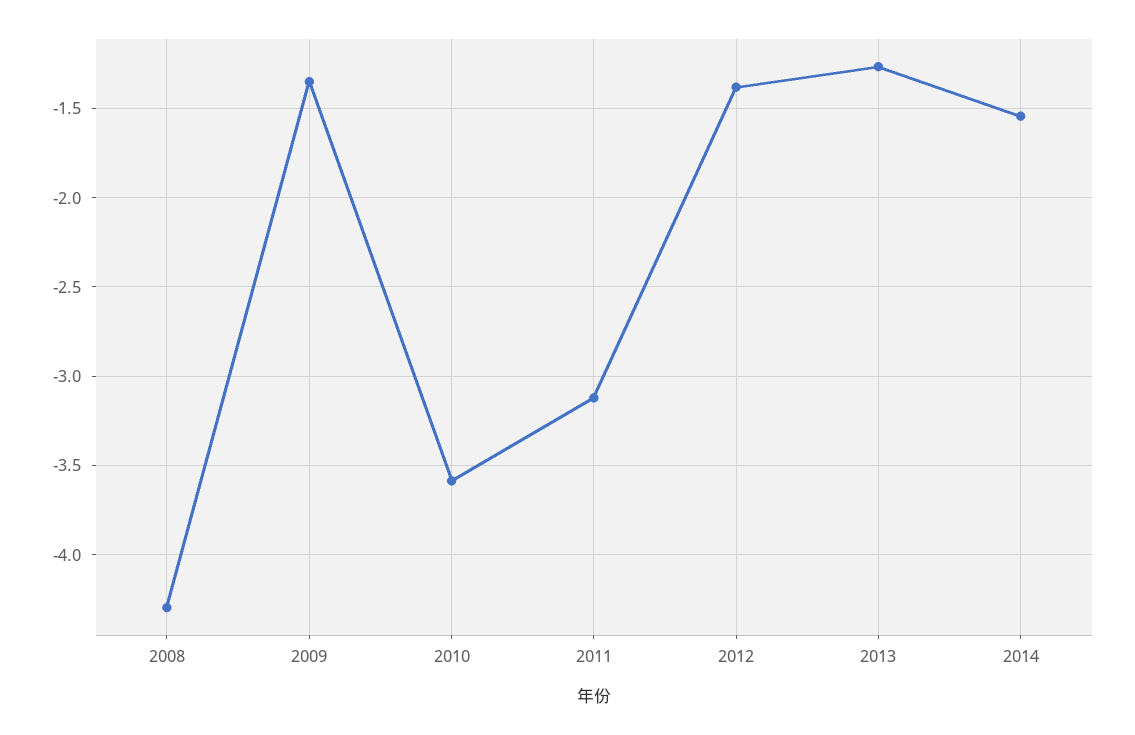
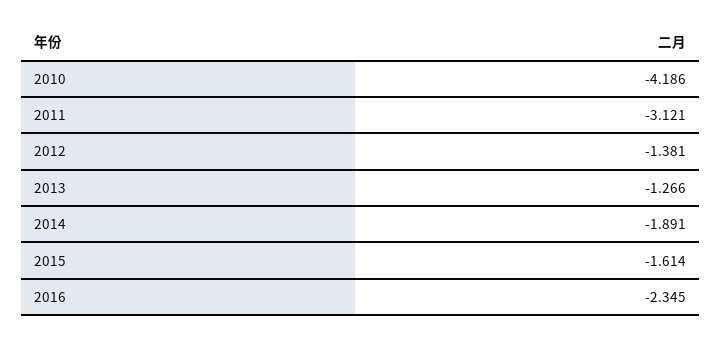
2008: -4.3 -> none
2009: -1.35 -> none
2010: -3.6 -> -4.186
2014: -1.55 -> -1.891
2015: none -> -1.614
2016: none -> -2.345

